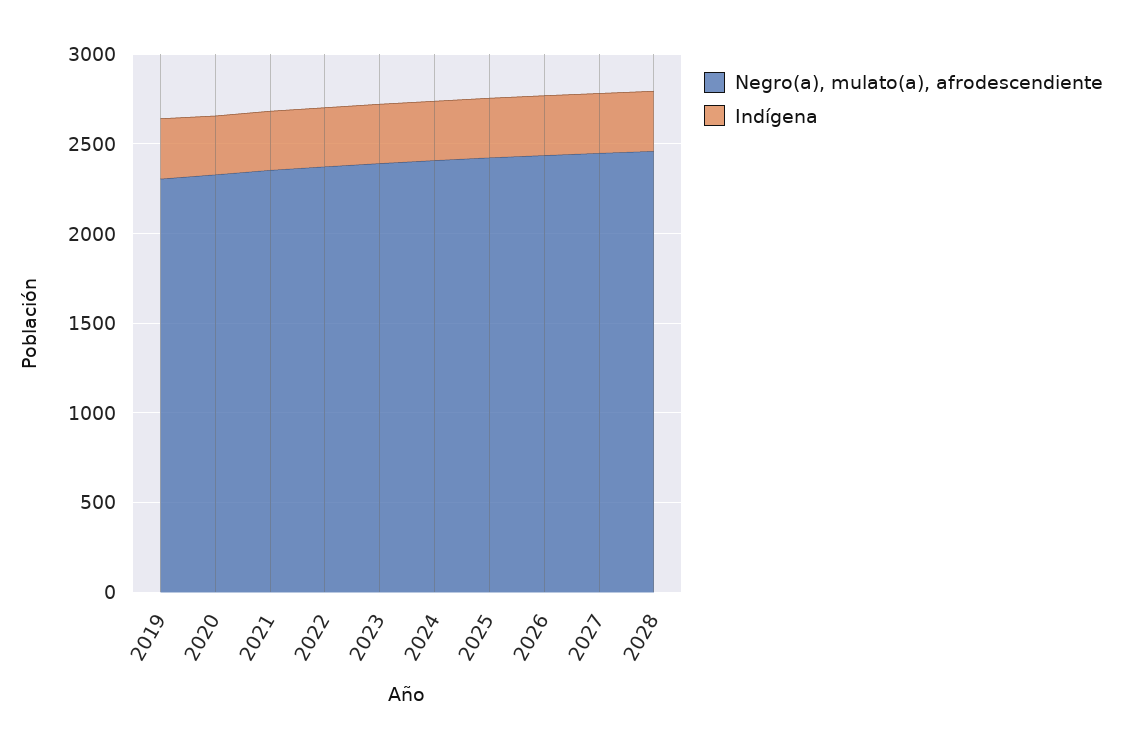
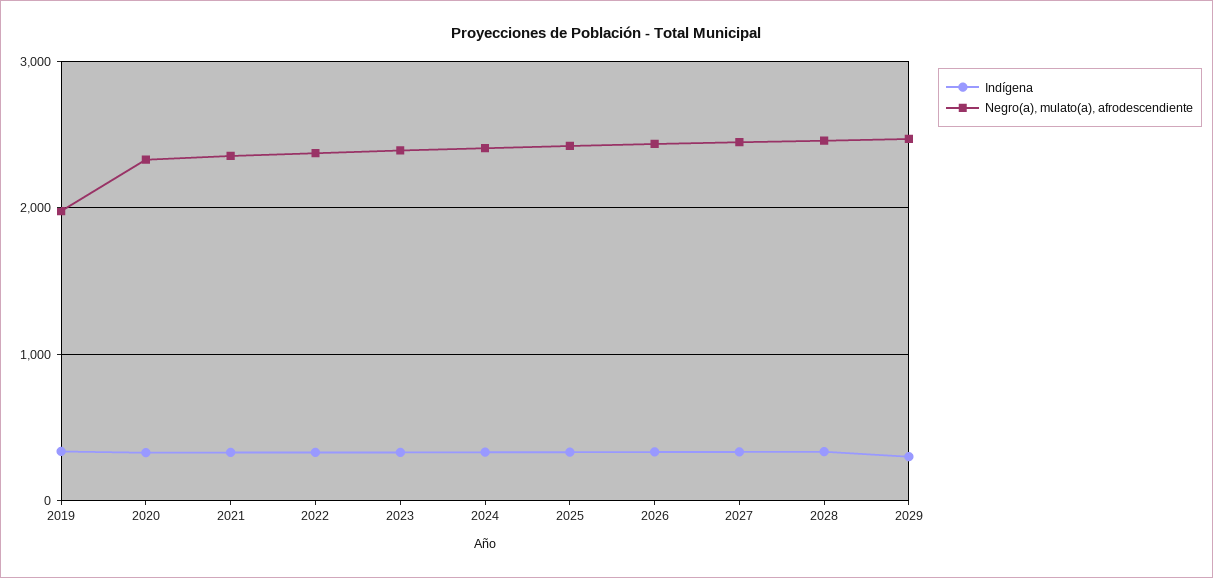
Negro(a), mulato(a), afrodescendiente, 2019: 2300 -> 2000
Indígena, 2029: none -> 300
Negro(a), mulato(a), afrodescendiente, 2029: none -> 2500

